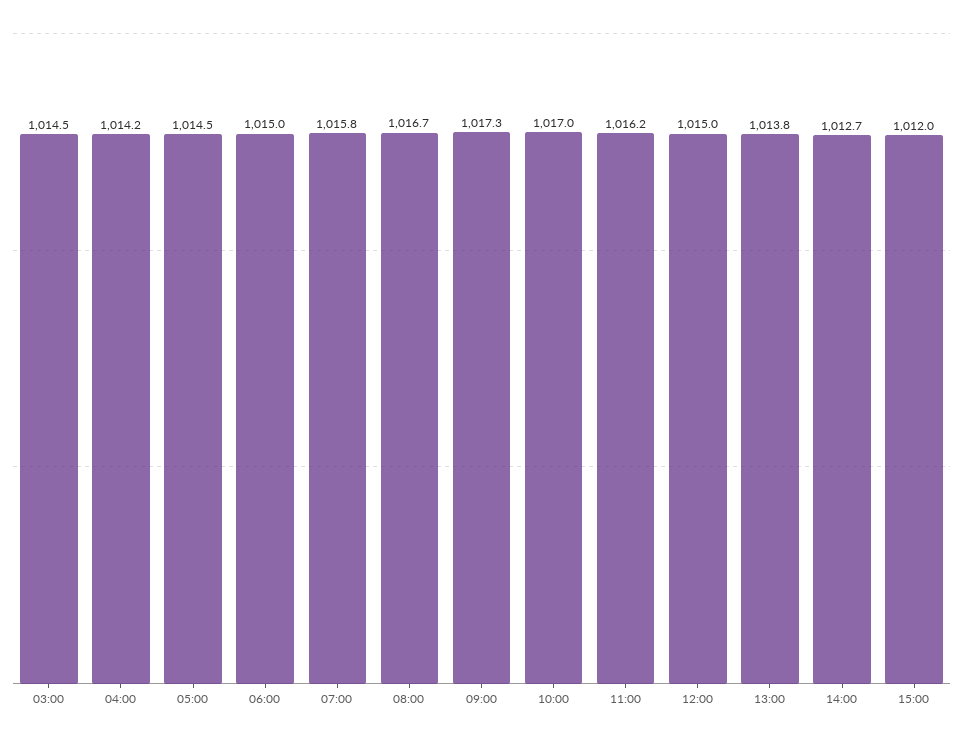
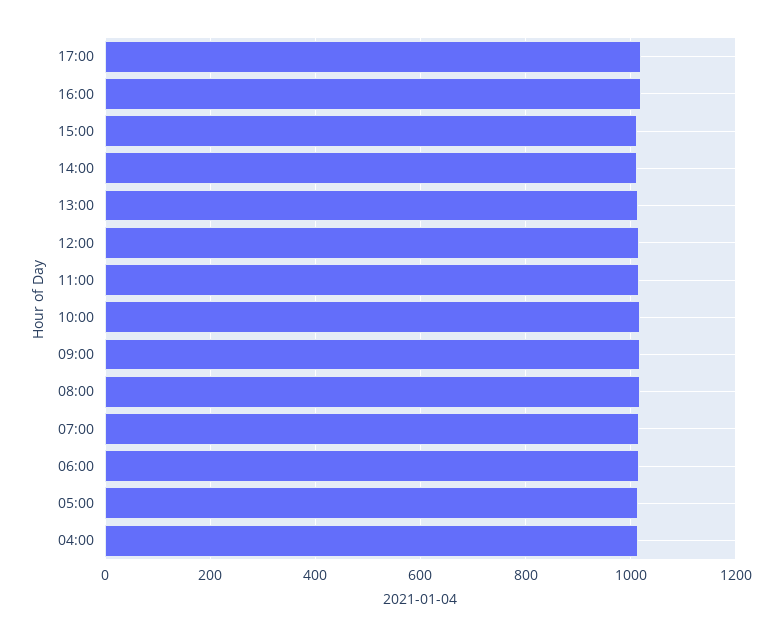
03:00: 1014.5 -> none
17:00: none -> 1020
16:00: none -> 1020

